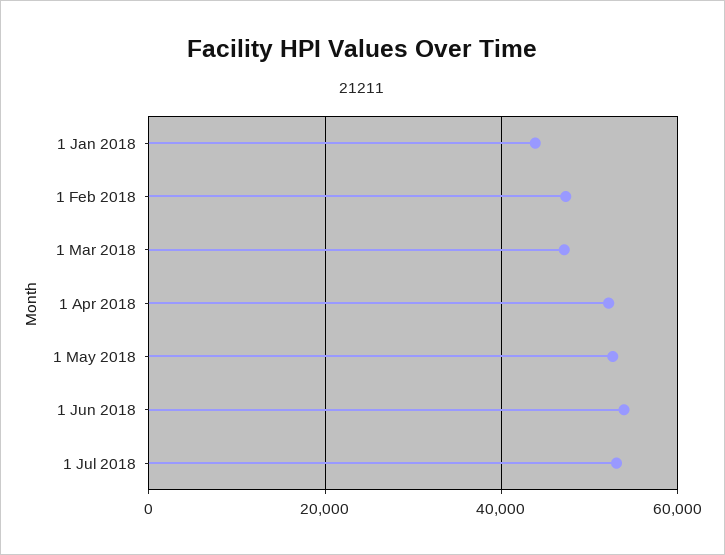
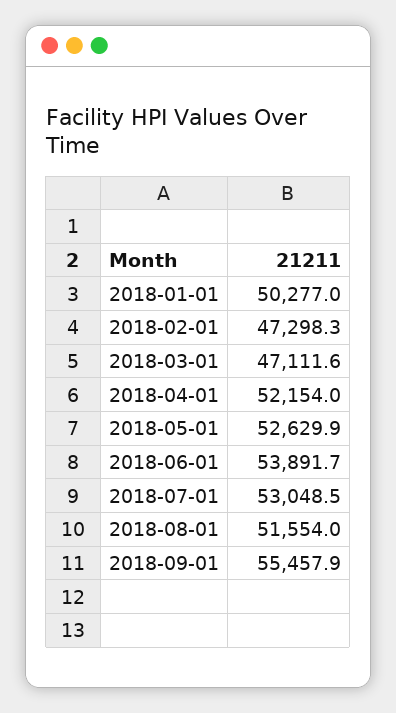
1 Jan 2018: 44000 -> 50277
2018-08-01: none -> 51554
2018-09-01: none -> 55457.9

